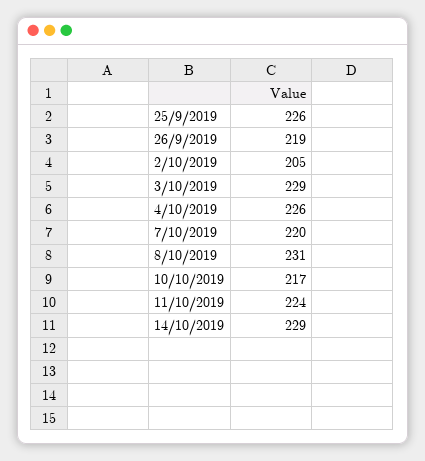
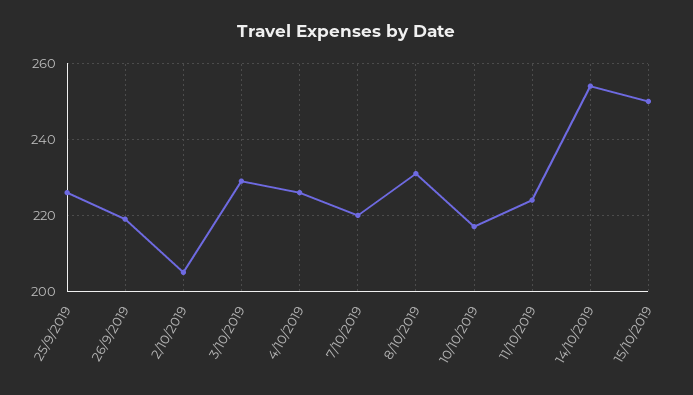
14/10/2019: 229 -> 255
15/10/2019: none -> 250

